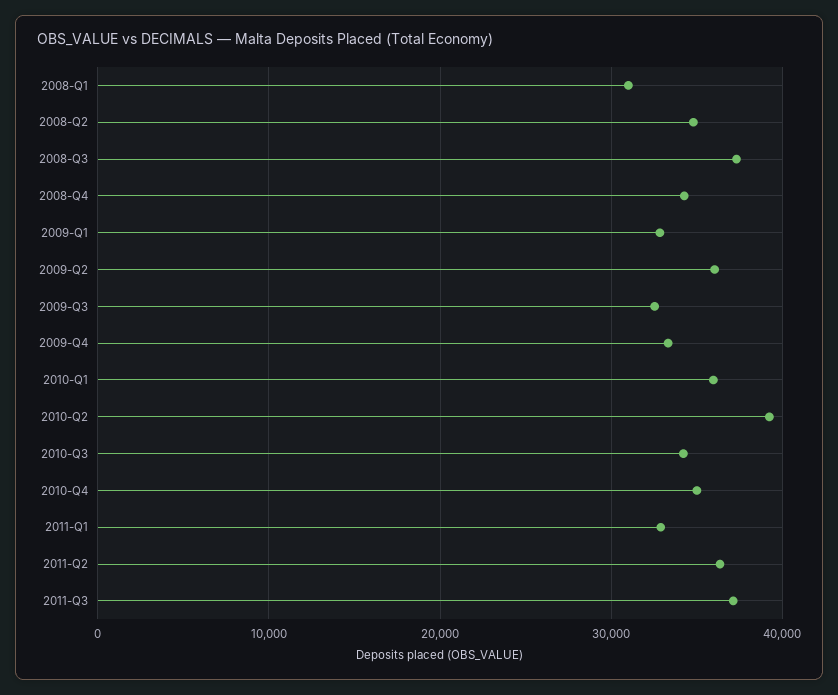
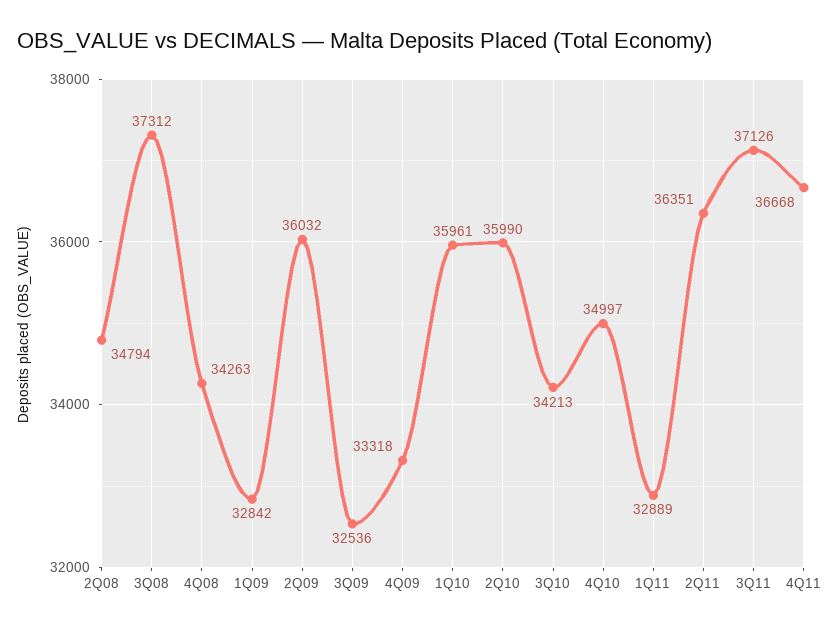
2008-Q1: 31000 -> none
2010-Q2: 39000 -> 35990
4Q11: none -> 36668

